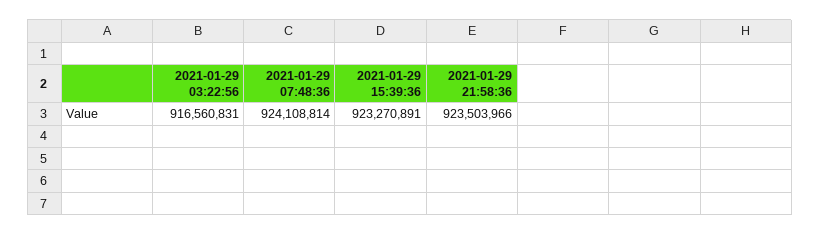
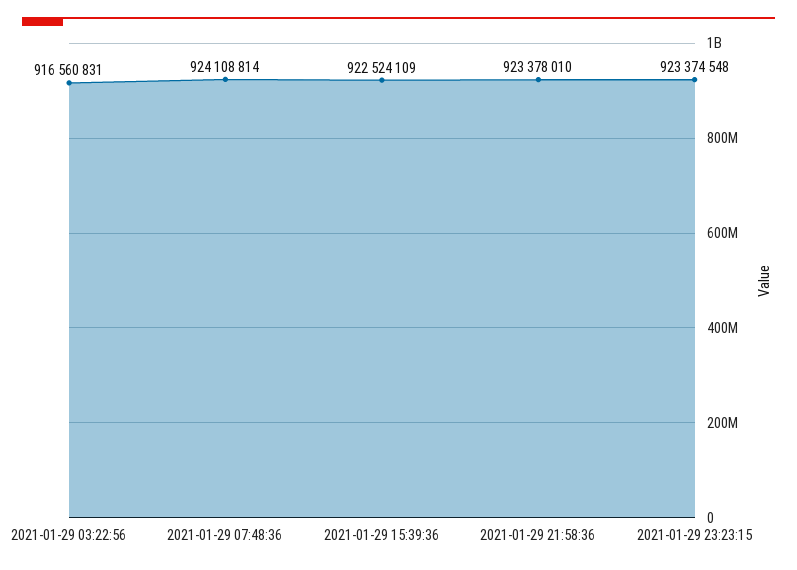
2021-01-29 15:39:36: 923270891 -> 922524109
2021-01-29 21:58:36: 923503966 -> 923378010
2021-01-29 23:23:15: none -> 923374548

